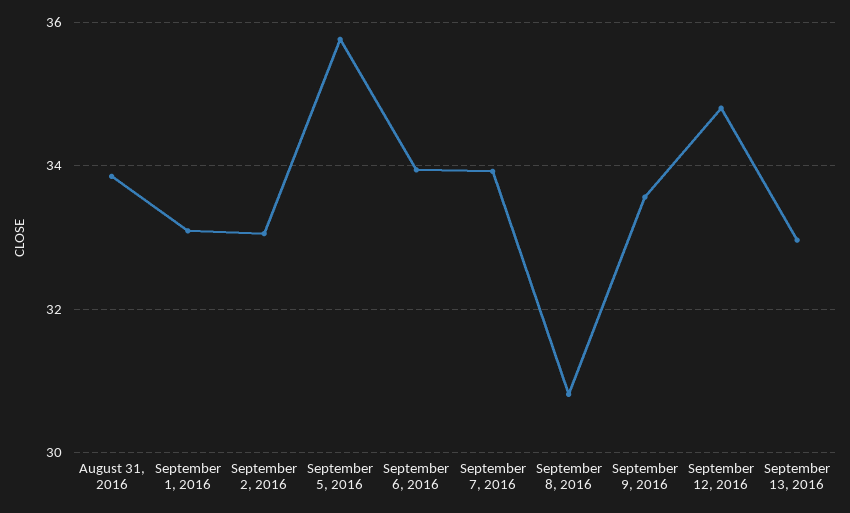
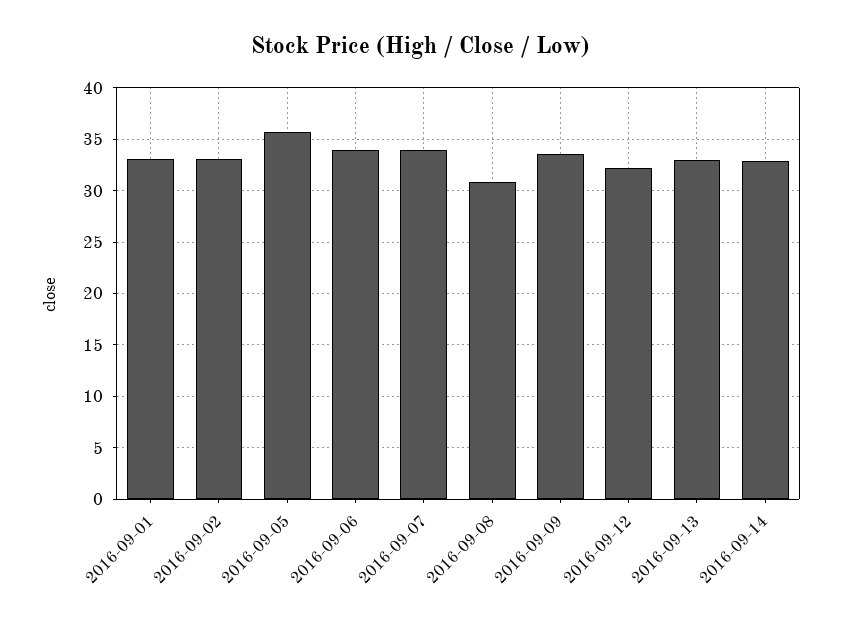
August 31, 2016: 33.8 -> none
September 12, 2016: 34.8 -> 32
2016-09-14: none -> 33

